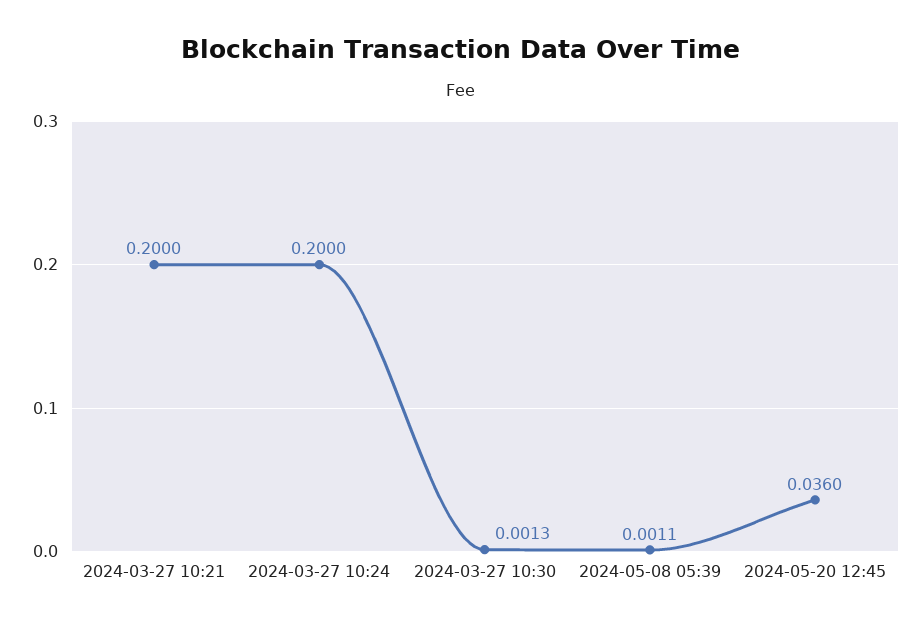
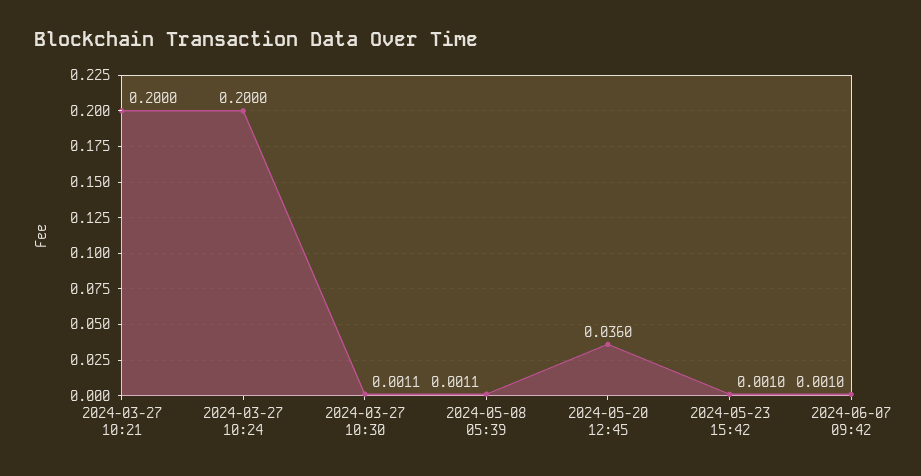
2024-03-27 10:30: 0.0013 -> 0.0011
2024-05-23 15:42: none -> 0.001
2024-06-07 09:42: none -> 0.001

